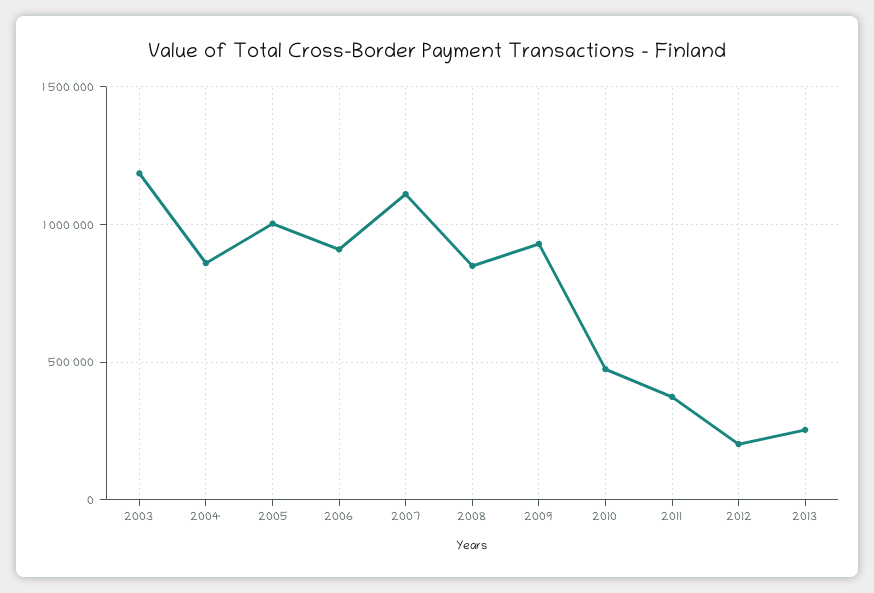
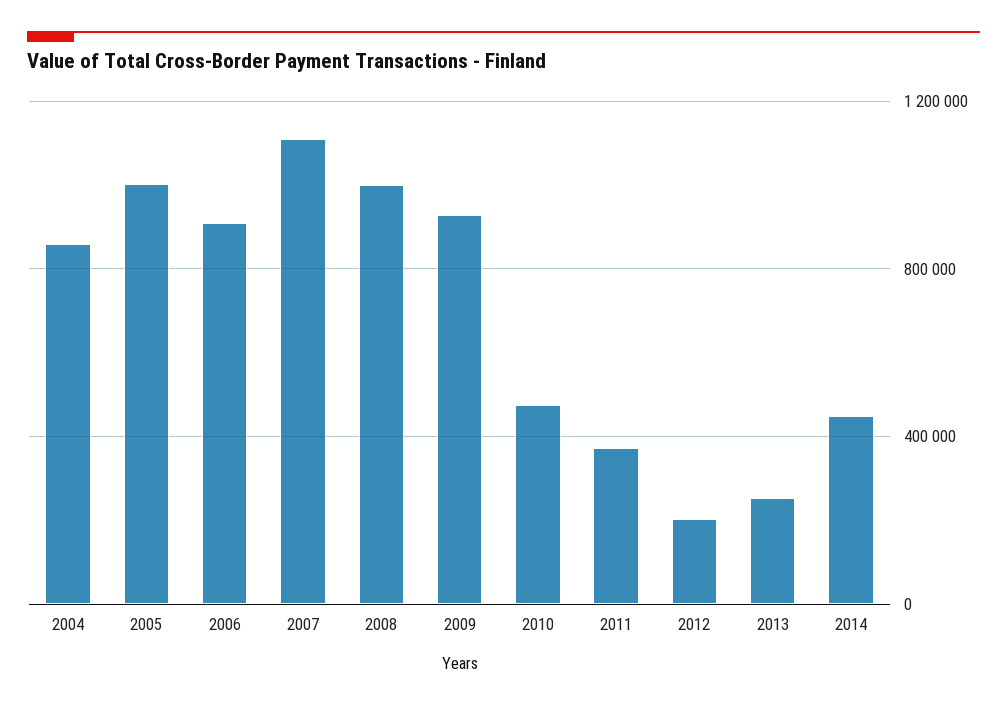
2003: 1200000 -> none
2008: 850000 -> 1000000
2014: none -> 450000

